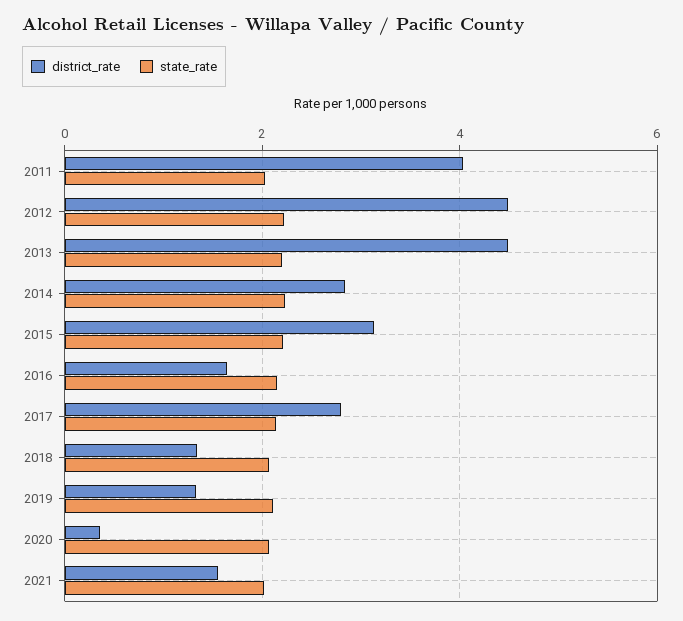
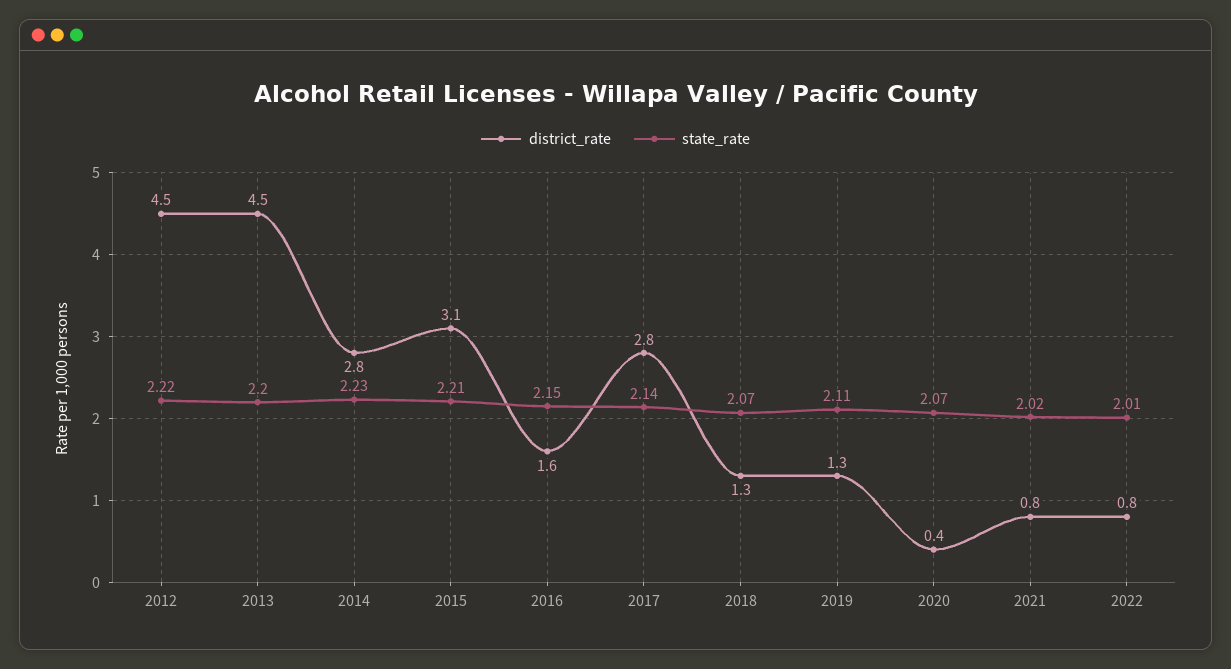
district_rate, 2011: 4 -> none
state_rate, 2011: 2 -> none
district_rate, 2021: 1.6 -> 0.8
district_rate, 2022: none -> 0.8
state_rate, 2022: none -> 2.01

